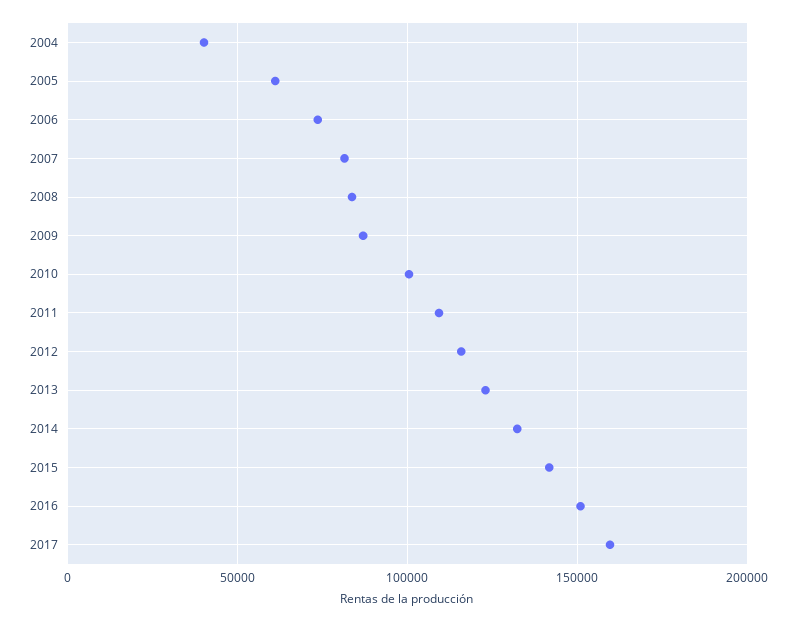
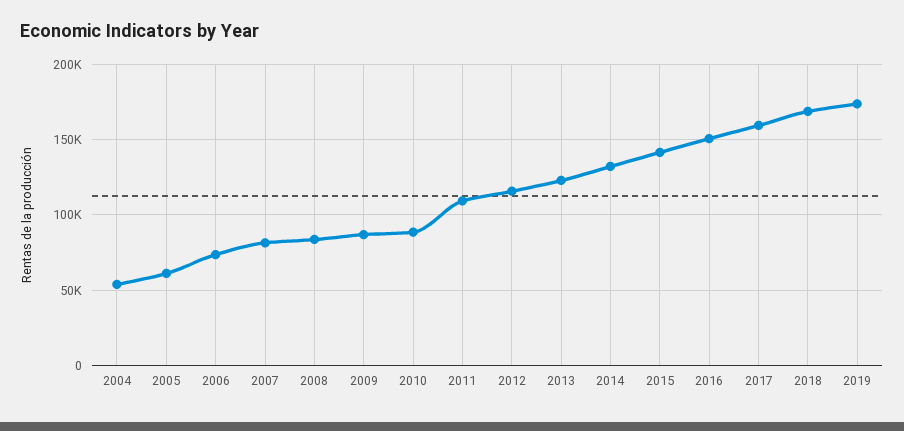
2004: 40000 -> 55000
2010: 100000 -> 90000
2018: none -> 170000
2019: none -> 175000

